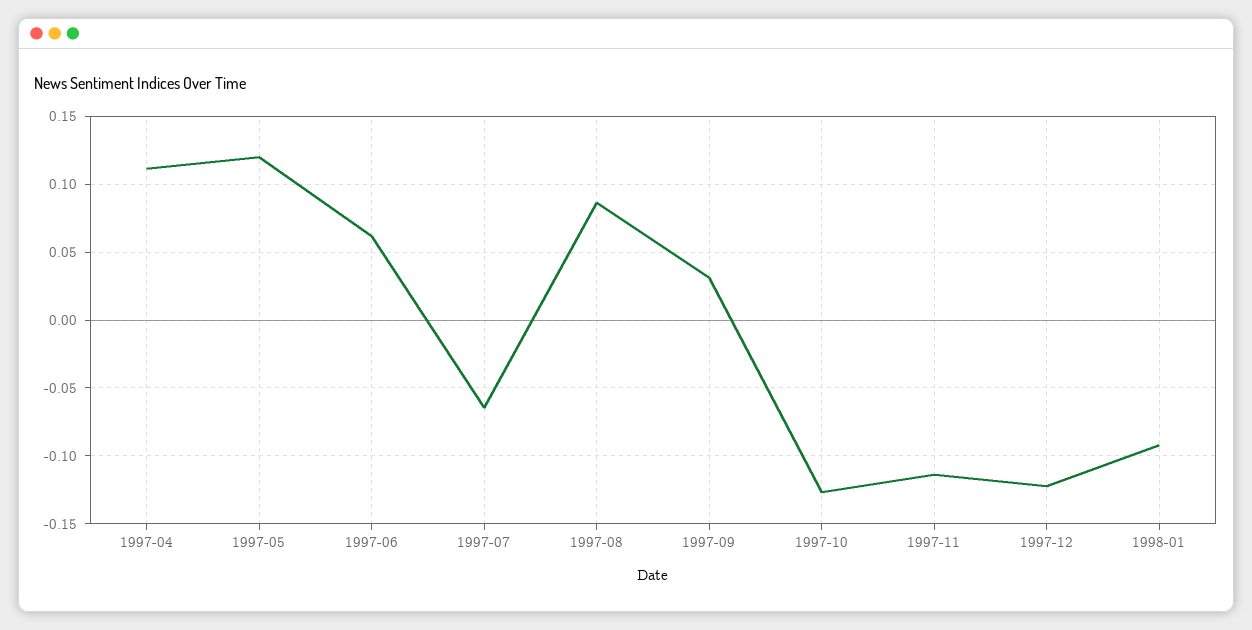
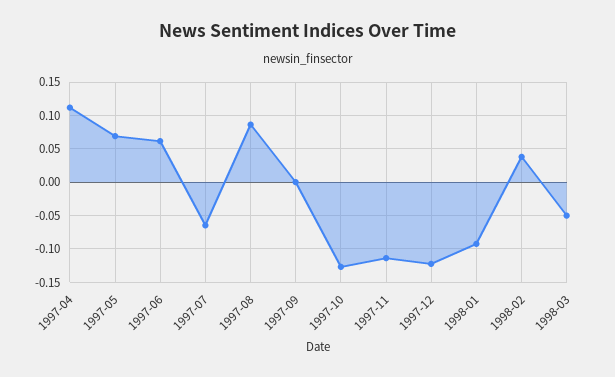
1997-05: 0.12 -> 0.07
1997-09: 0.03 -> 0
1998-02: none -> 0.04
1998-03: none -> -0.05

